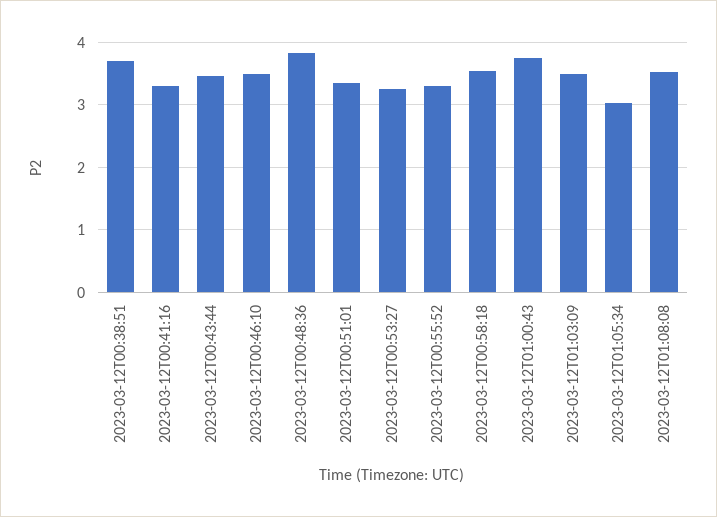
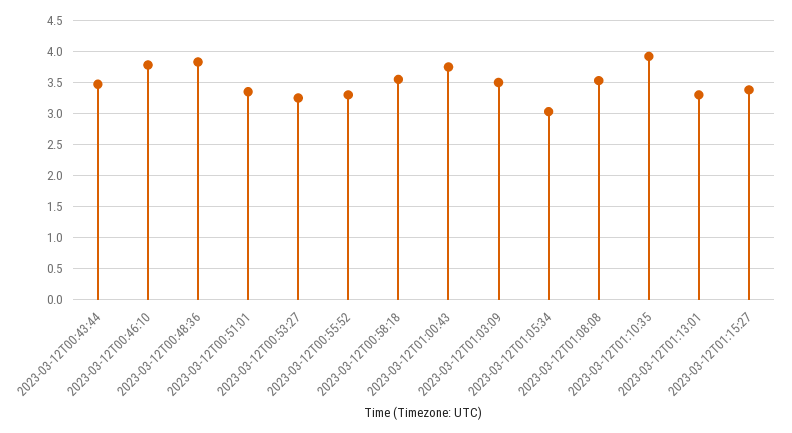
2023-03-12T00:38:51: 3.7 -> none
2023-03-12T00:41:16: 3.3 -> none
2023-03-12T00:46:10: 3.5 -> 3.8
2023-03-12T01:10:35: none -> 3.9
2023-03-12T01:13:01: none -> 3.3
2023-03-12T01:15:27: none -> 3.4

